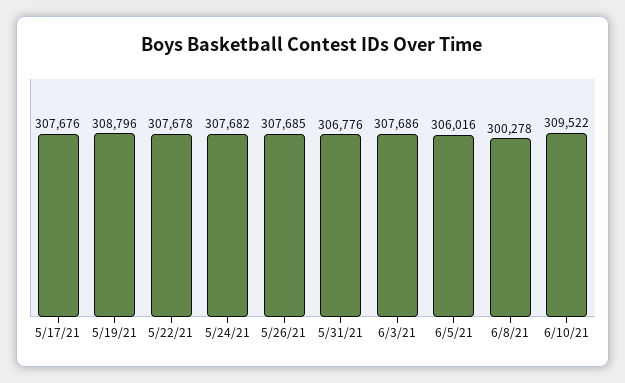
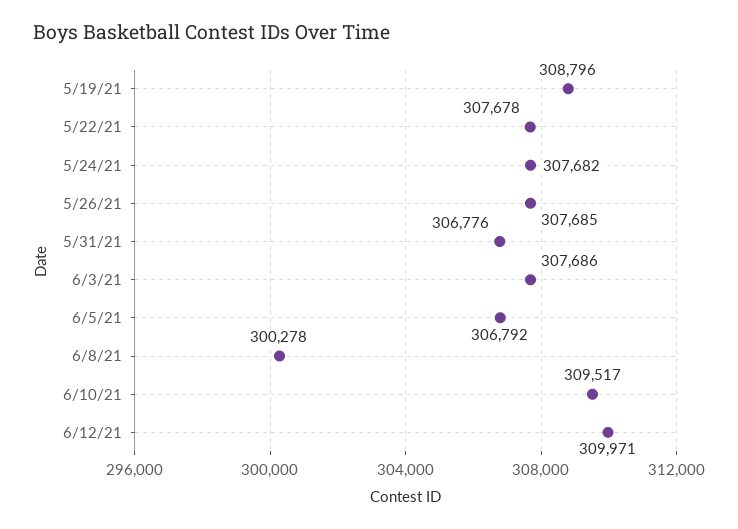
5/17/21: 307676 -> none
6/5/21: 306016 -> 306792
6/10/21: 309522 -> 309517
6/12/21: none -> 309971

